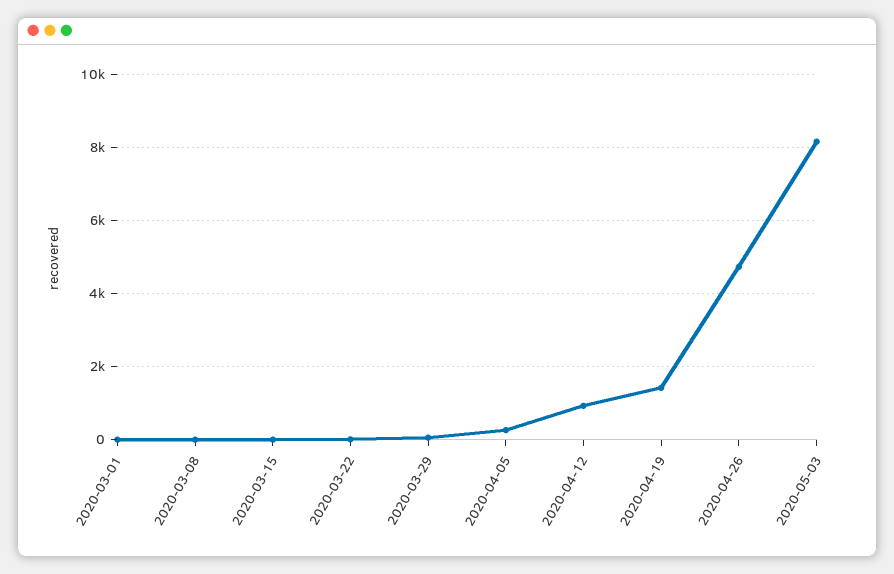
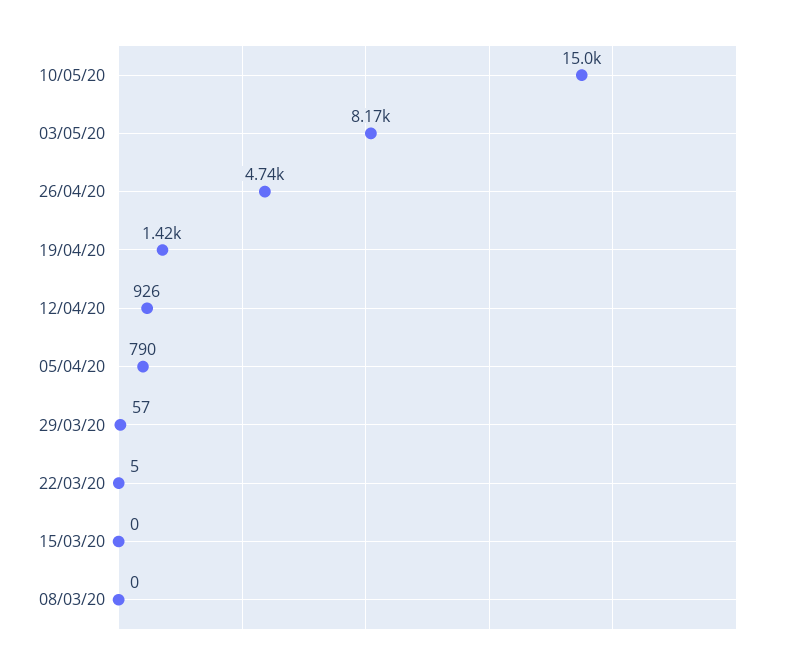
2020-03-01: 0 -> none
2020-04-05: 200 -> 790
10/05/20: none -> 15000

